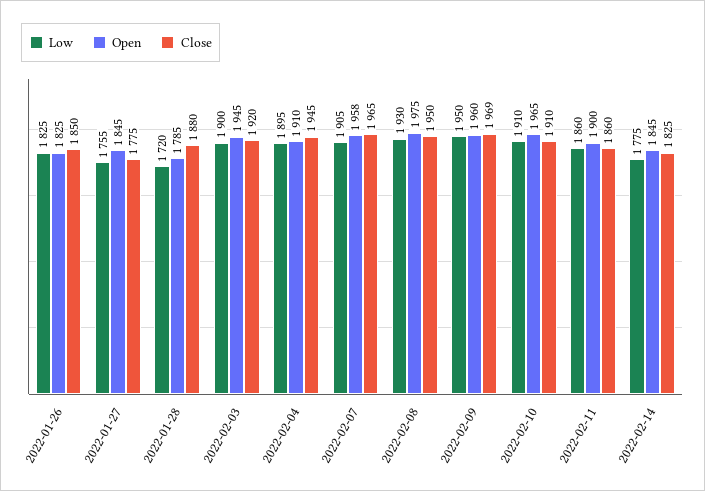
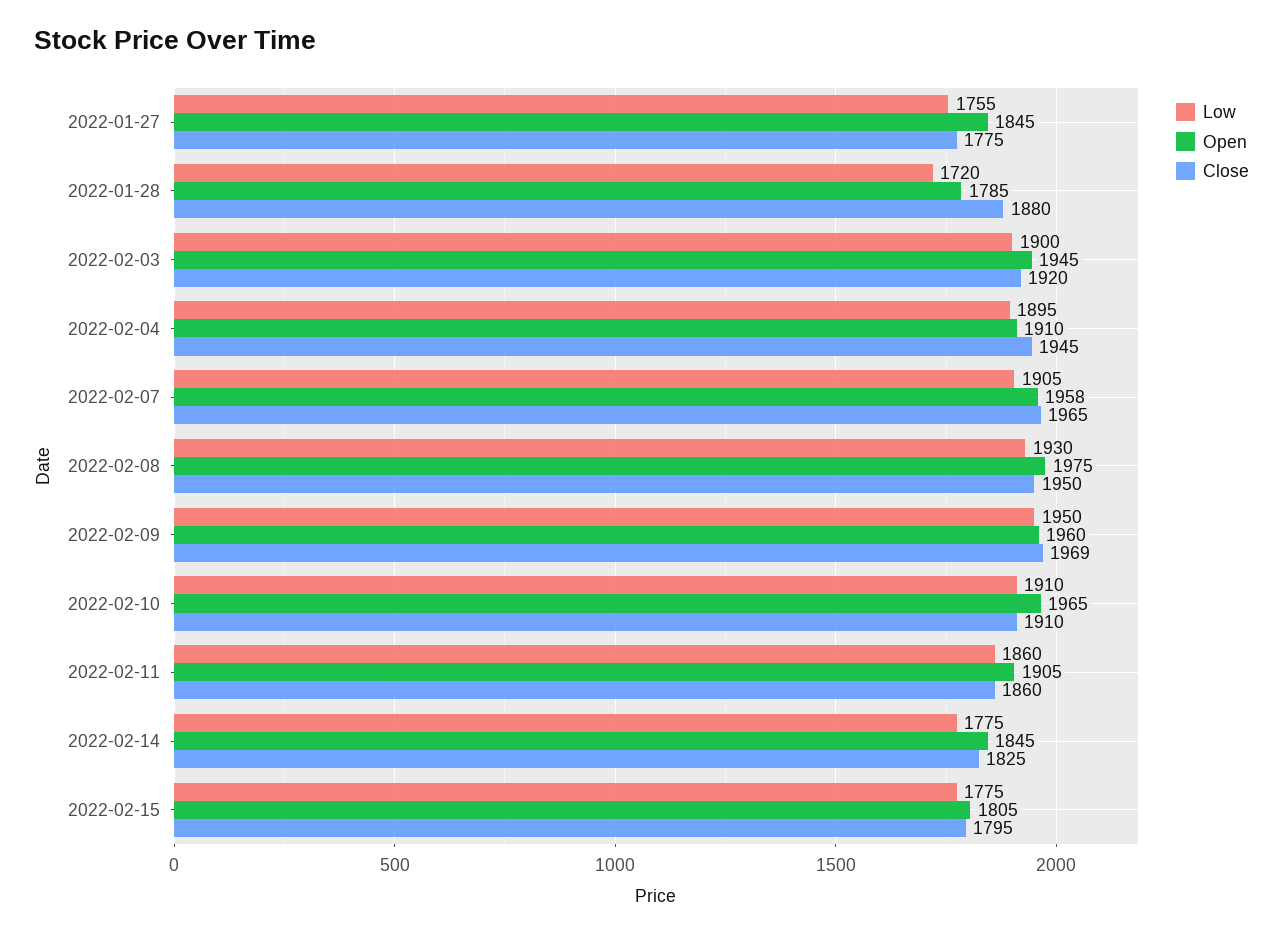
Low, 2022-01-26: 1825 -> none
Open, 2022-01-26: 1825 -> none
Close, 2022-01-26: 1850 -> none
Open, 2022-02-11: 1900 -> 1905
Low, 2022-02-15: none -> 1775
Open, 2022-02-15: none -> 1805
Close, 2022-02-15: none -> 1795

